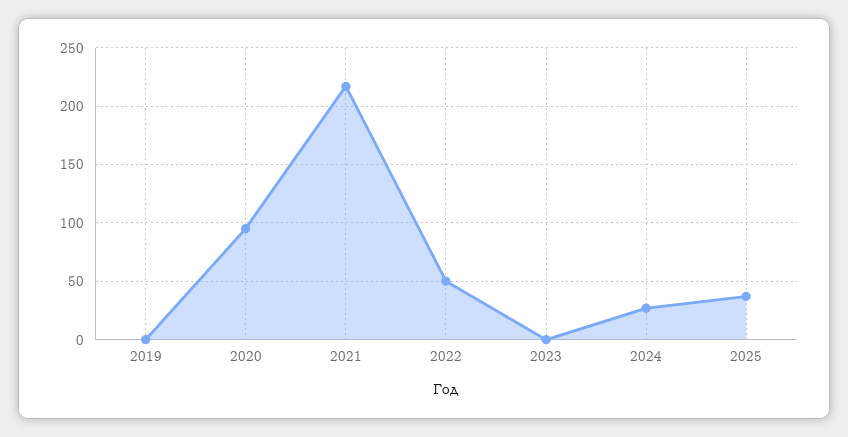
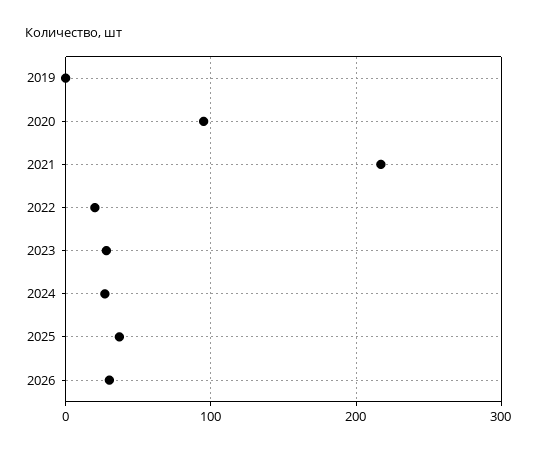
2022: 50 -> 20
2023: 0 -> 30
2026: none -> 30

